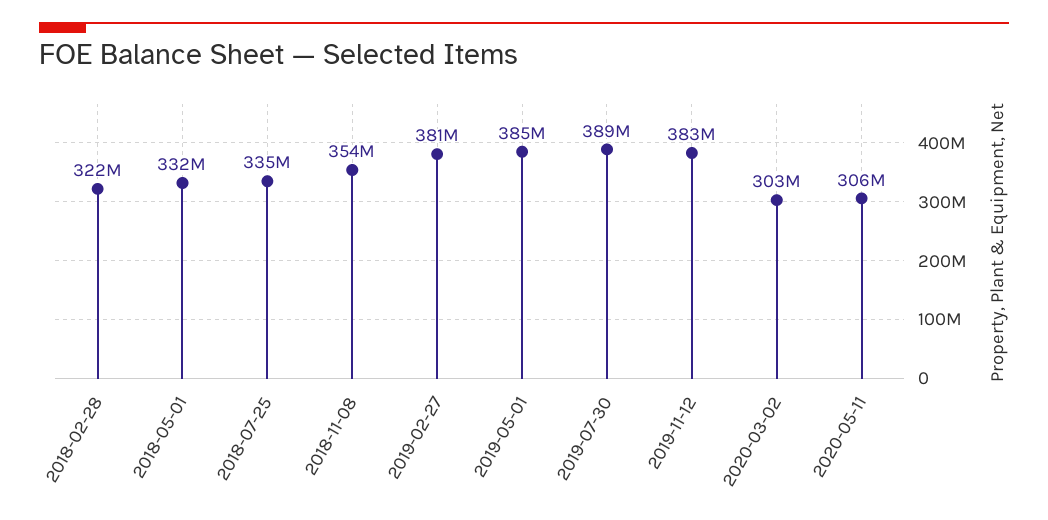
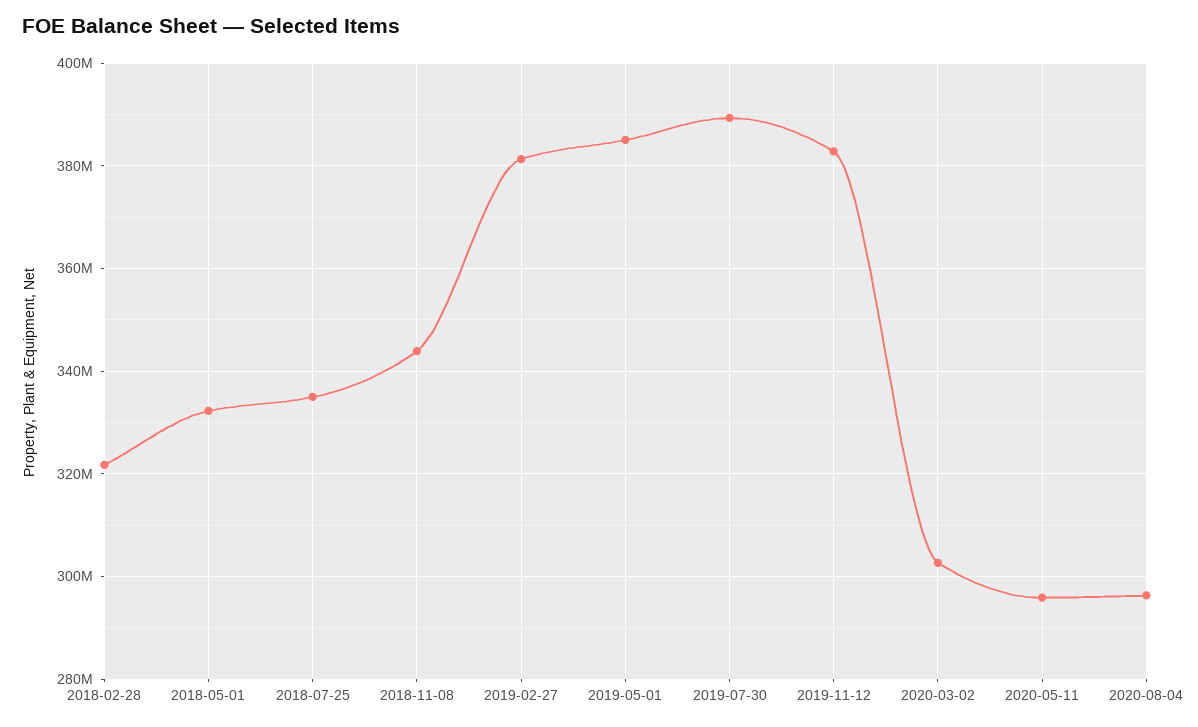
2018-11-08: 354000000 -> 344000000
2020-05-11: 306000000 -> 296000000
2020-08-04: none -> 296000000

